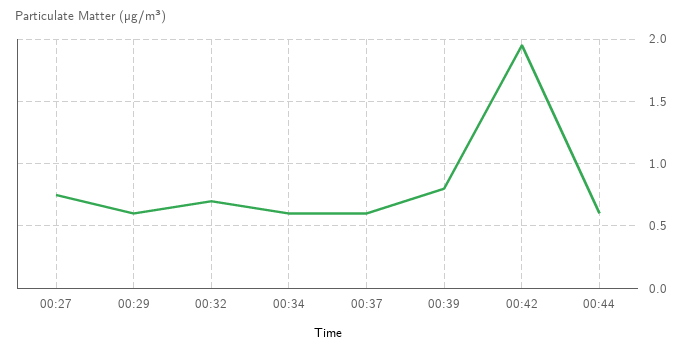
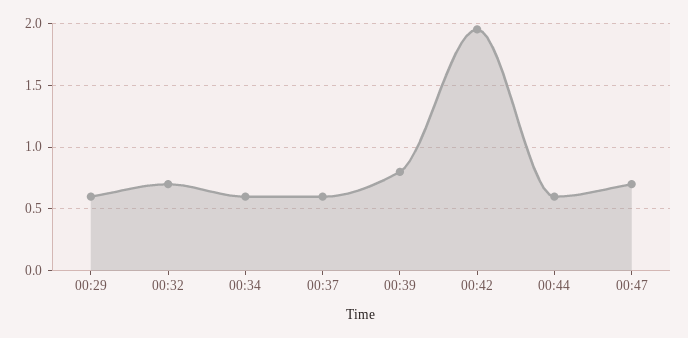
00:27: 0.75 -> none
00:47: none -> 0.7

